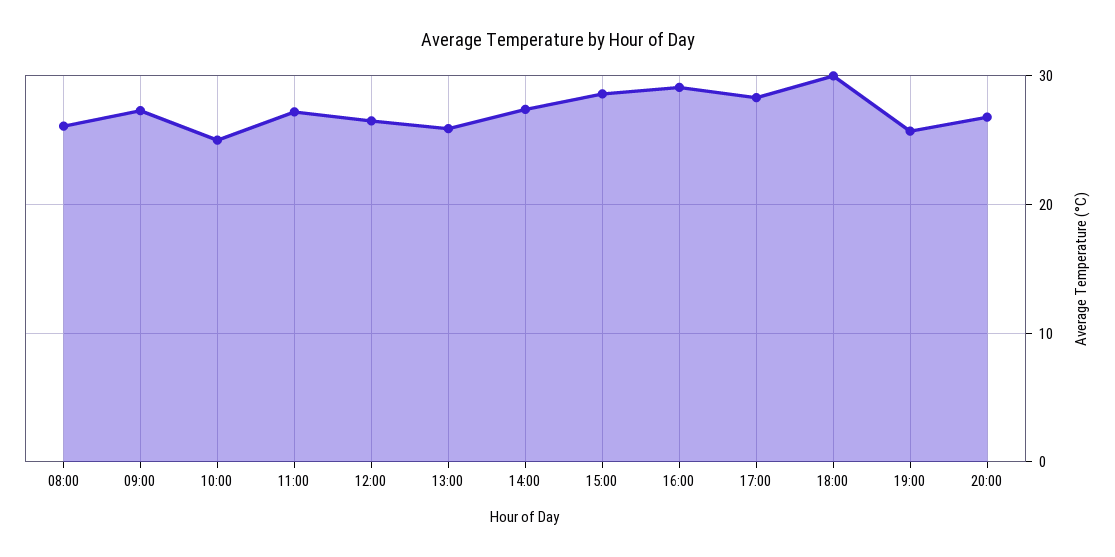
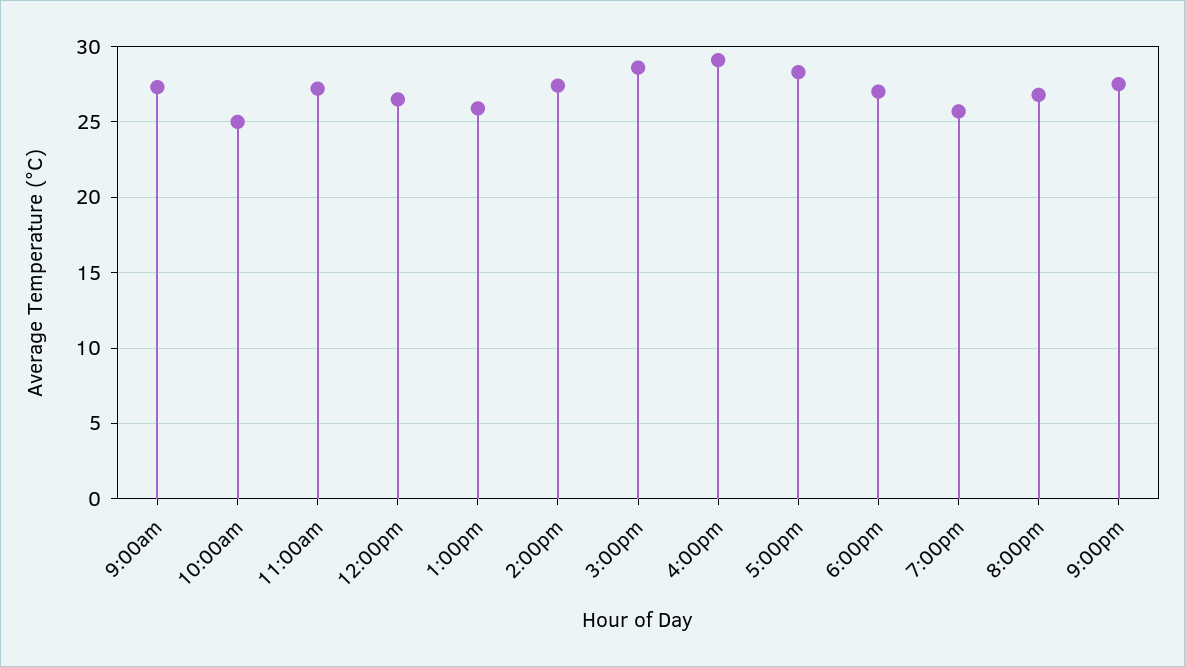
08:00: 26 -> none
18:00: 30 -> 27
9:00pm: none -> 27.5

